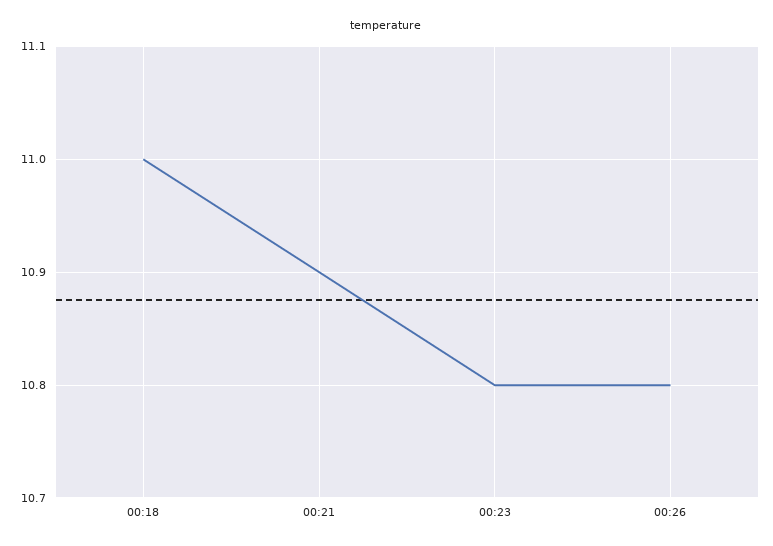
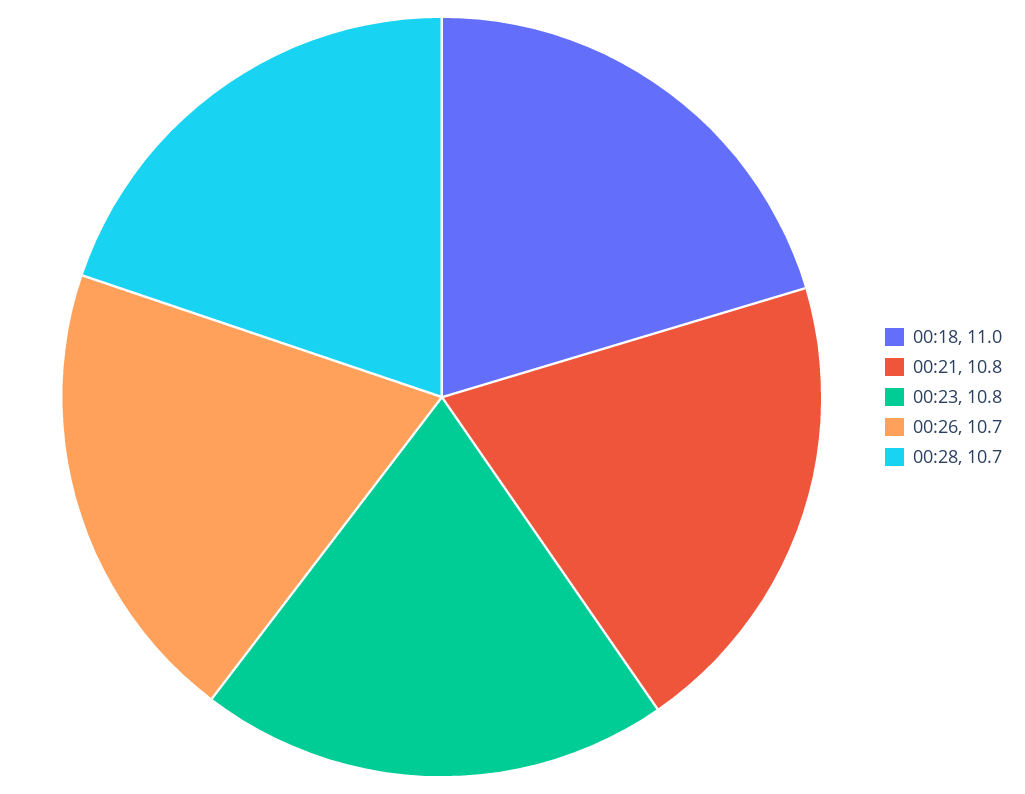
00:21: 10.9 -> 10.8
00:26: 10.8 -> 10.7
00:28: none -> 10.7

